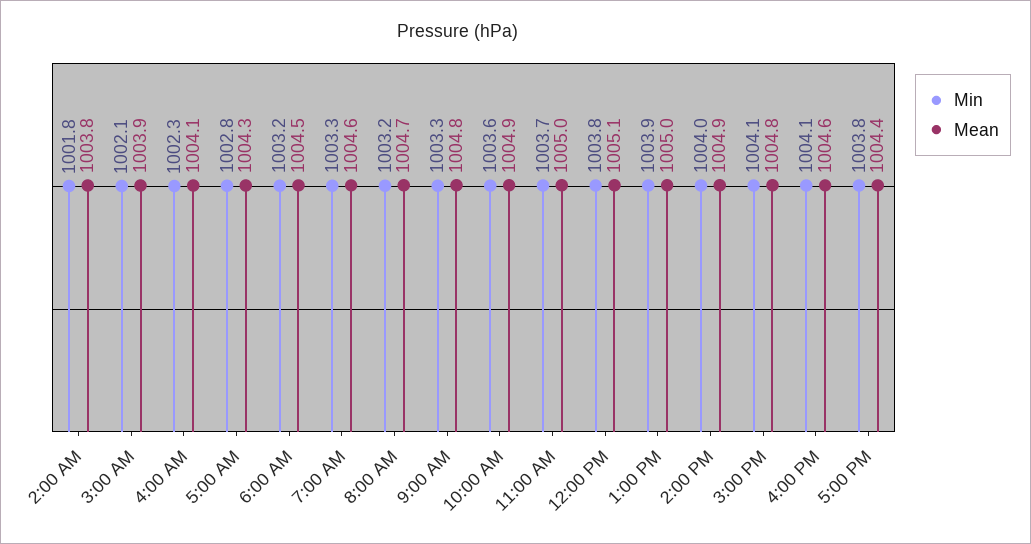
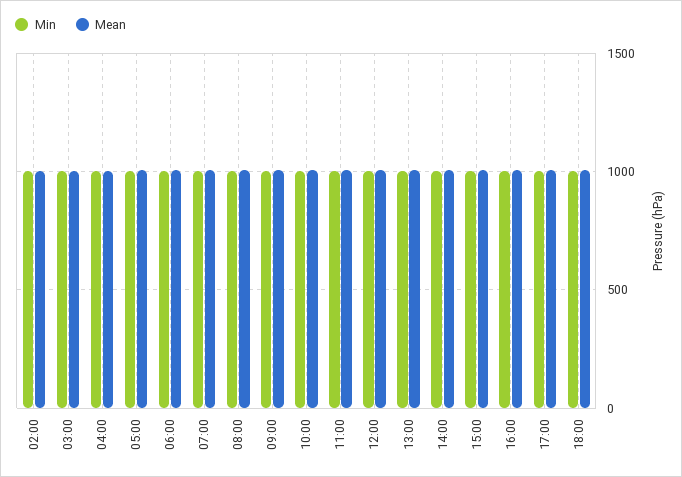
Min, 18:00: none -> 1000
Mean, 18:00: none -> 1000

